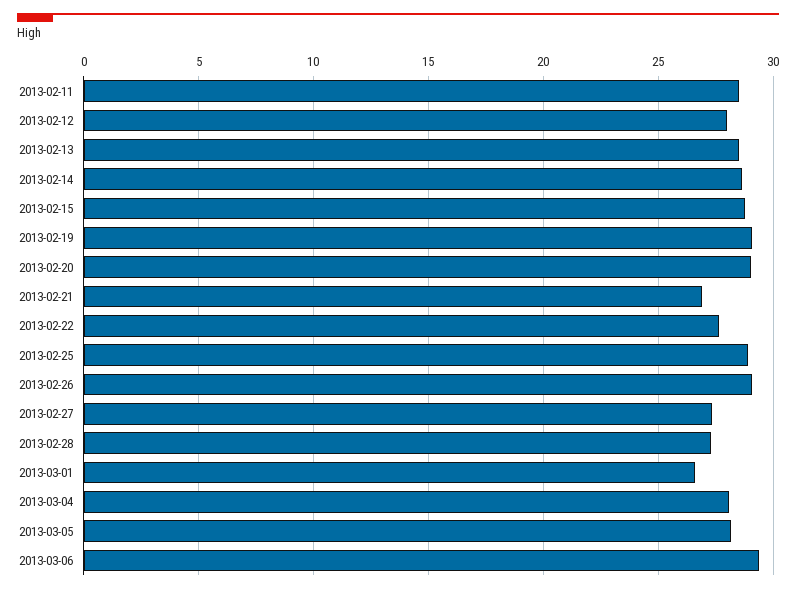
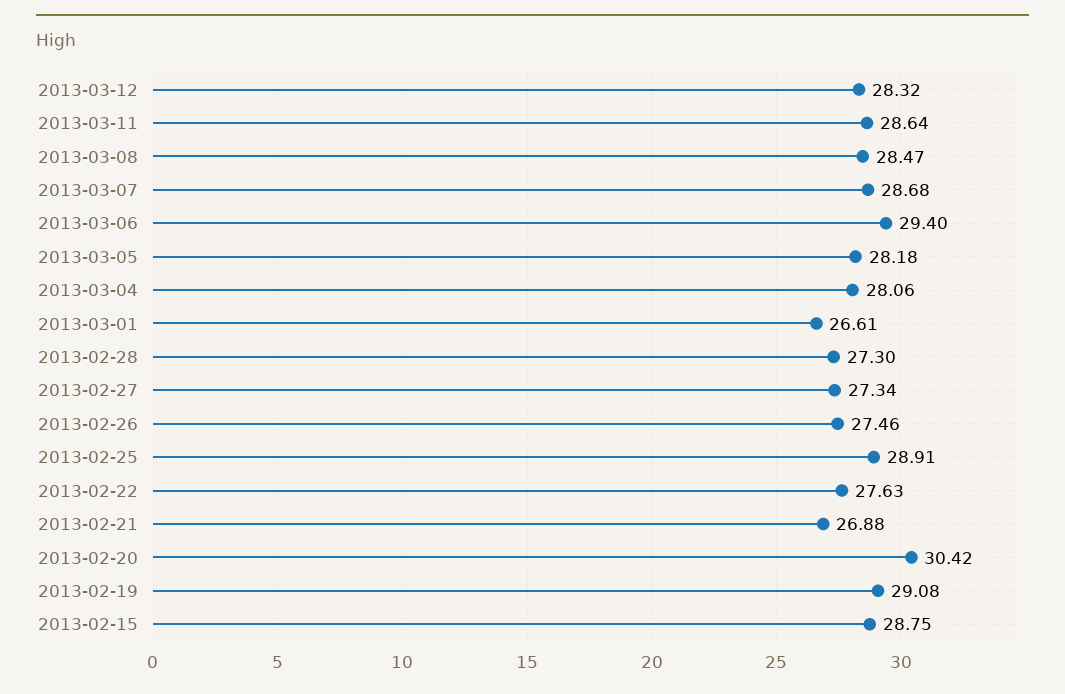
2013-02-11: 28.5 -> none
2013-02-12: 28 -> none
2013-02-13: 28.5 -> none
2013-02-14: 28.5 -> none
2013-02-20: 29 -> 30.42
2013-02-26: 29 -> 27.46
2013-03-12: none -> 28.32
2013-03-11: none -> 28.64
2013-03-08: none -> 28.47
2013-03-07: none -> 28.68

